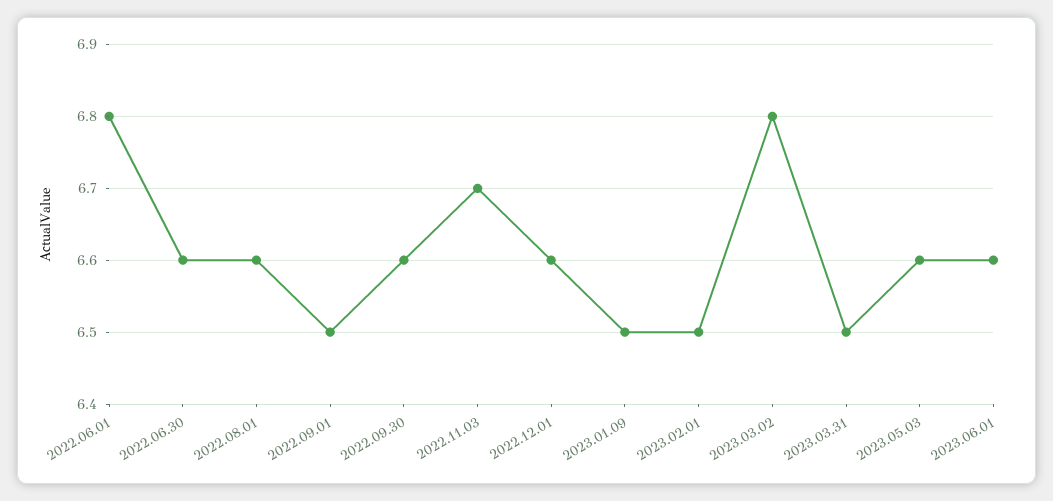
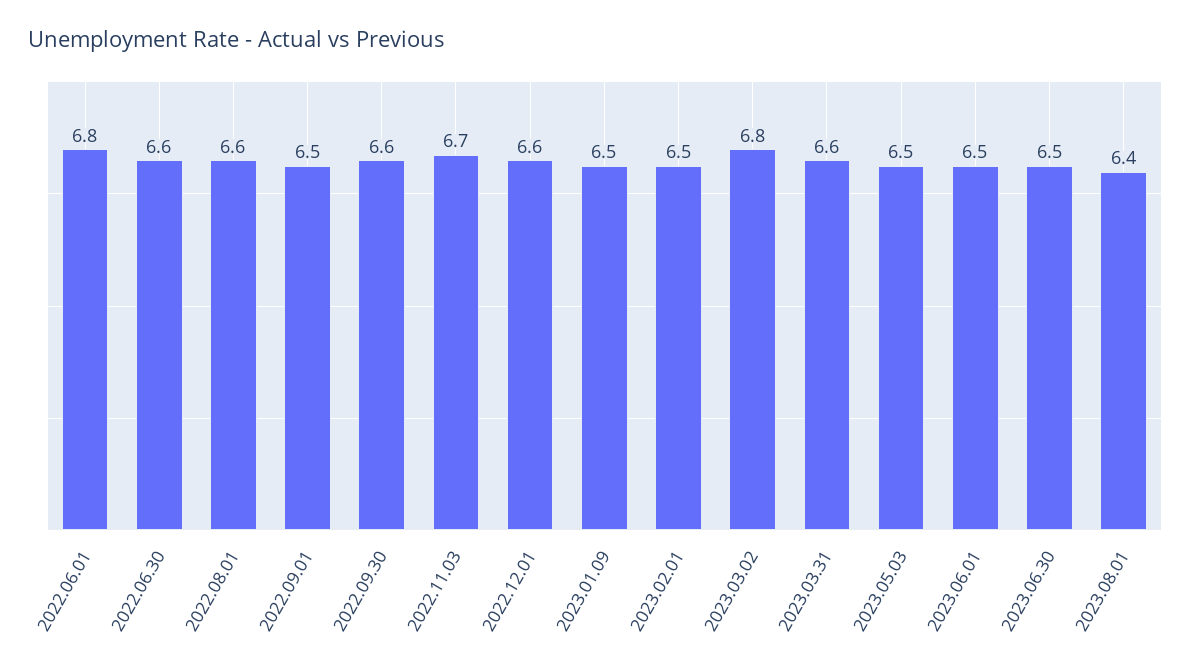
2023.03.31: 6.5 -> 6.6
2023.05.03: 6.6 -> 6.5
2023.06.01: 6.6 -> 6.5
2023.06.30: none -> 6.5
2023.08.01: none -> 6.4

